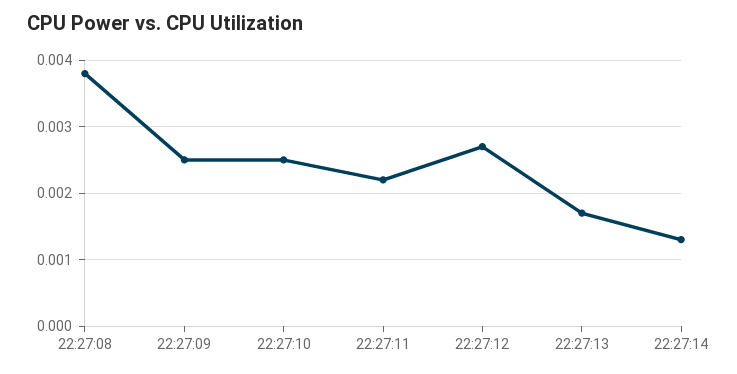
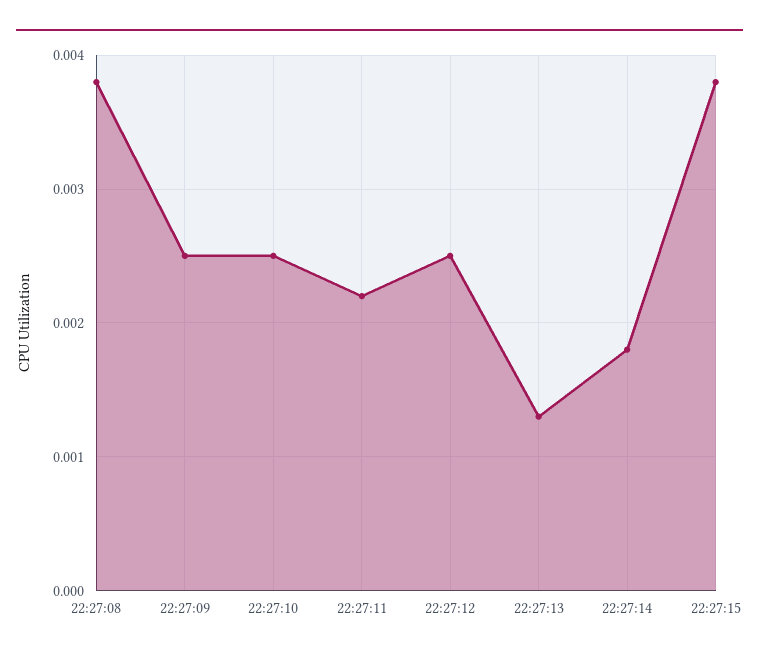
22:27:12: 0.0027 -> 0.0025
22:27:13: 0.0017 -> 0.0013
22:27:14: 0.0013 -> 0.0018
22:27:15: none -> 0.0038

